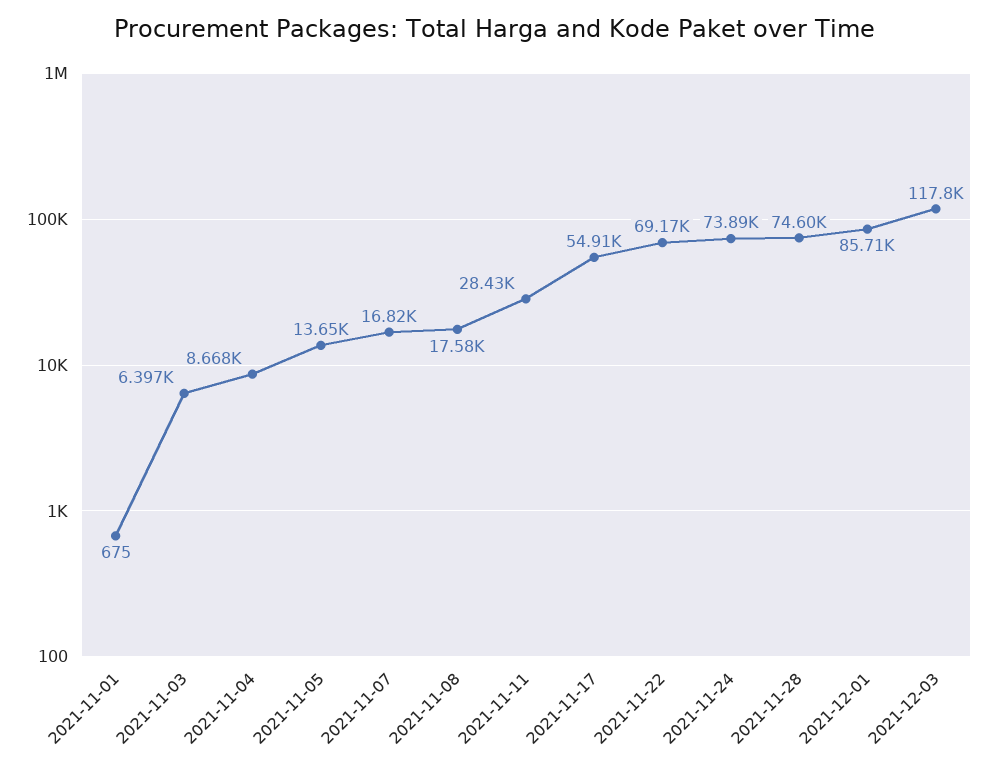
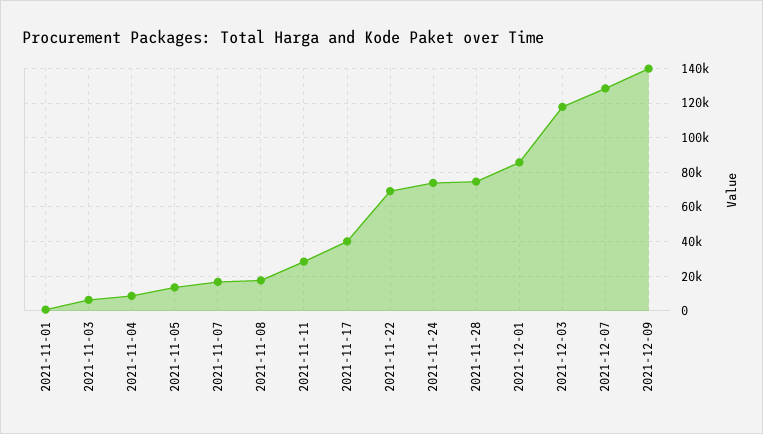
2021-11-17: 54910 -> 40000
2021-12-07: none -> 130000
2021-12-09: none -> 140000

